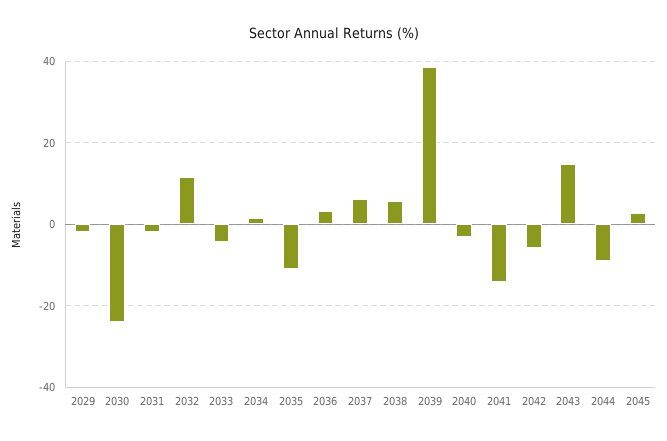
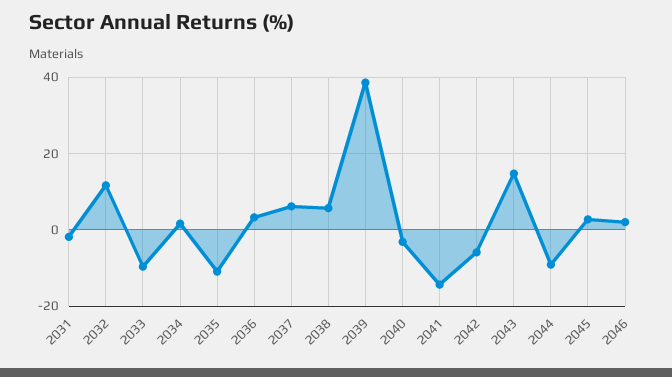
2029: -2 -> none
2030: -24 -> none
2033: -4 -> -10
2046: none -> 2

